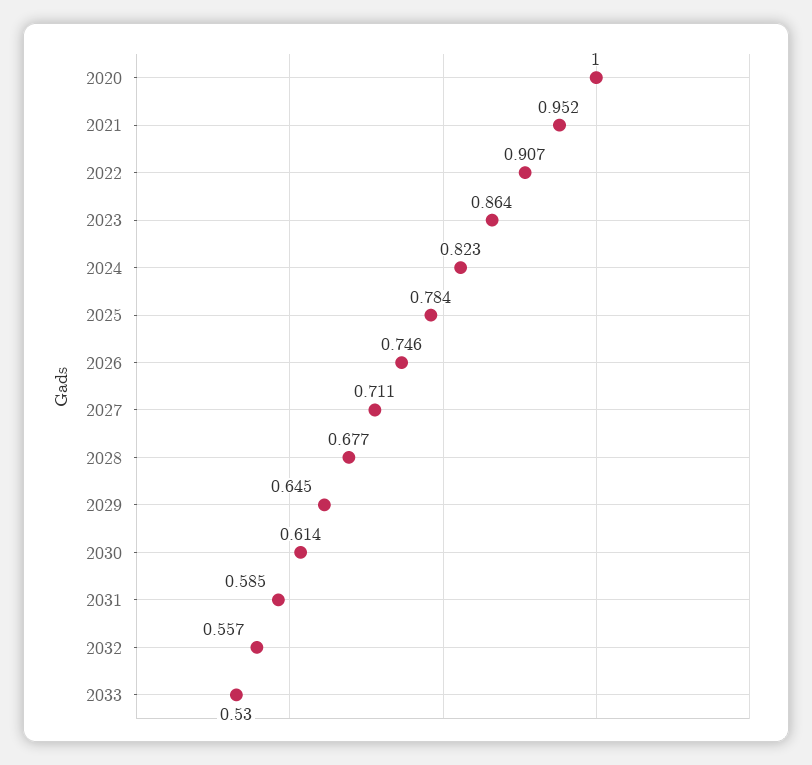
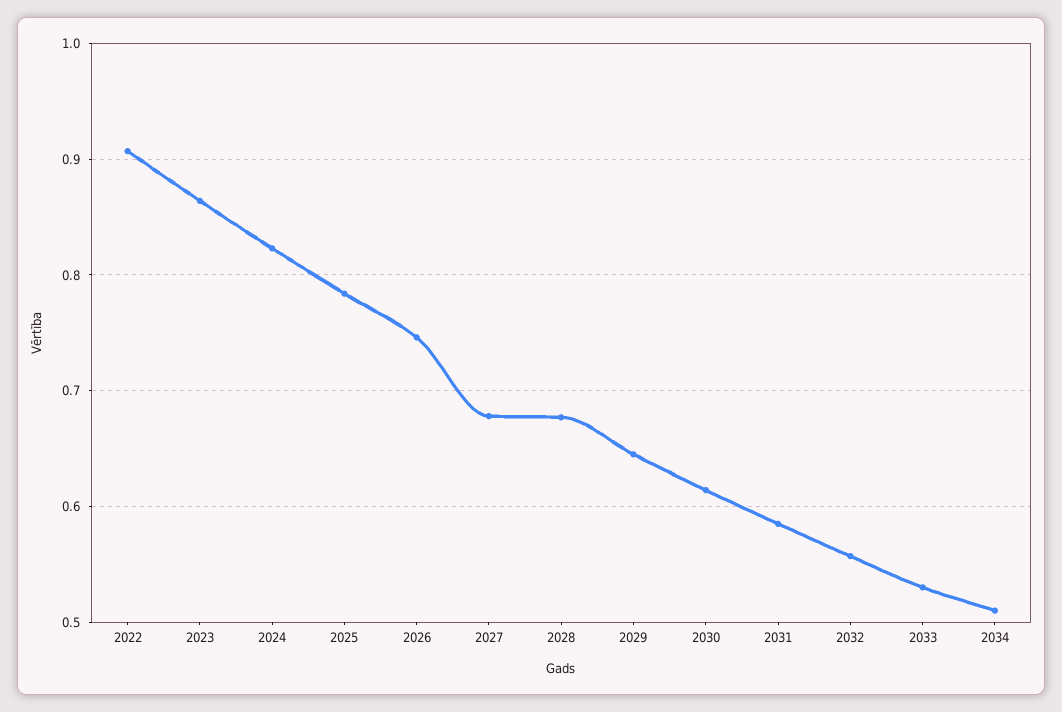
2020: 1 -> none
2021: 0.952 -> none
2027: 0.711 -> 0.68
2034: none -> 0.51

